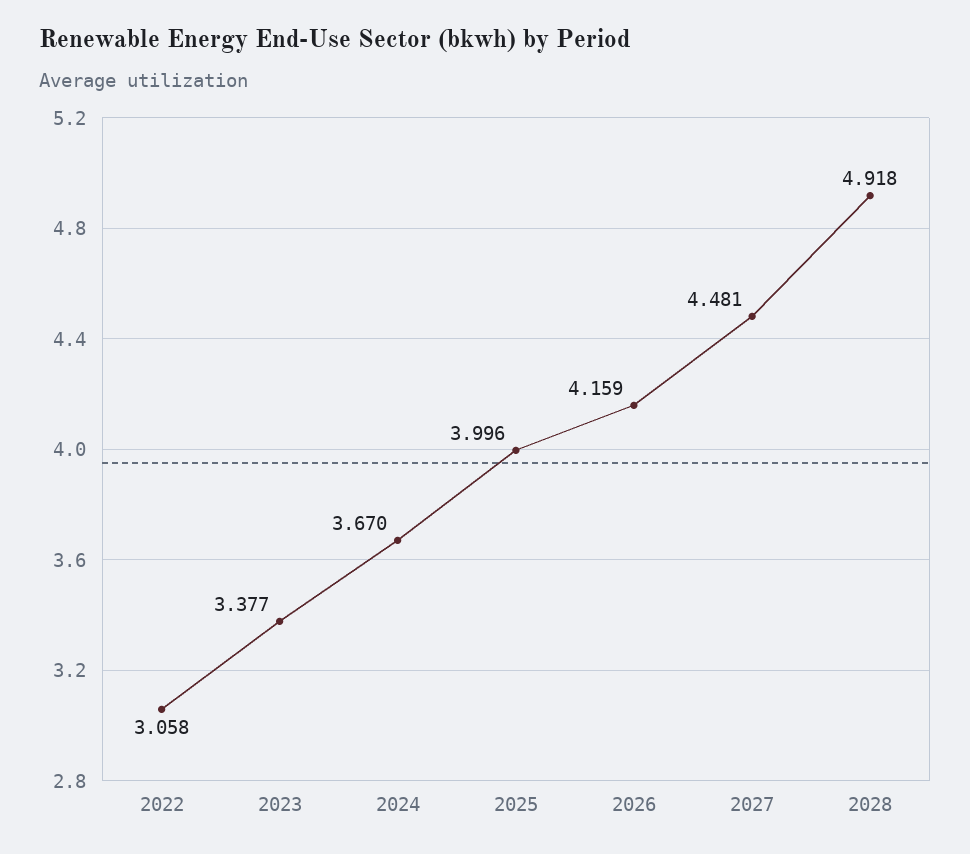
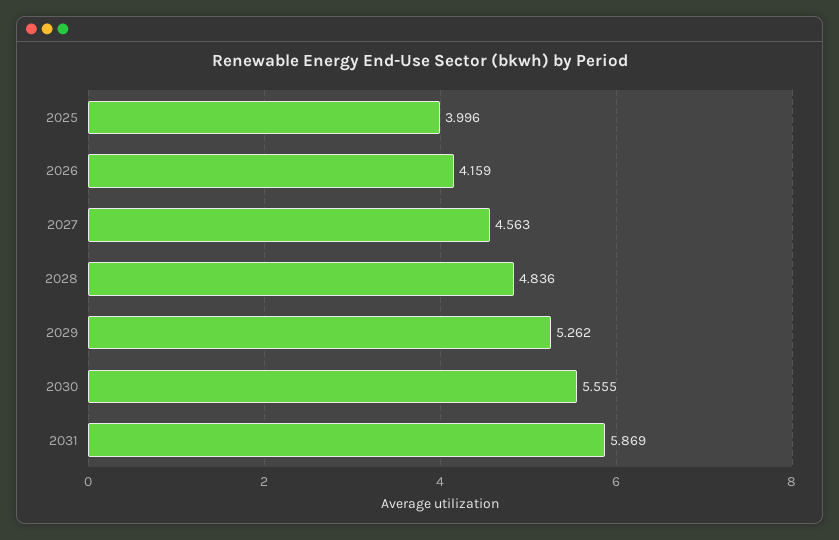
2022: 3.058 -> none
2023: 3.377 -> none
2024: 3.67 -> none
2027: 4.481 -> 4.563
2028: 4.918 -> 4.836
2029: none -> 5.262
2030: none -> 5.555
2031: none -> 5.869

